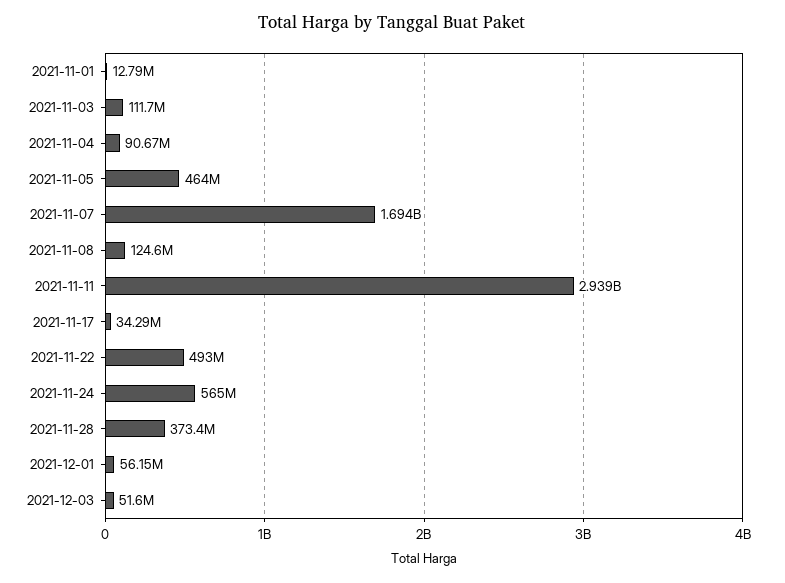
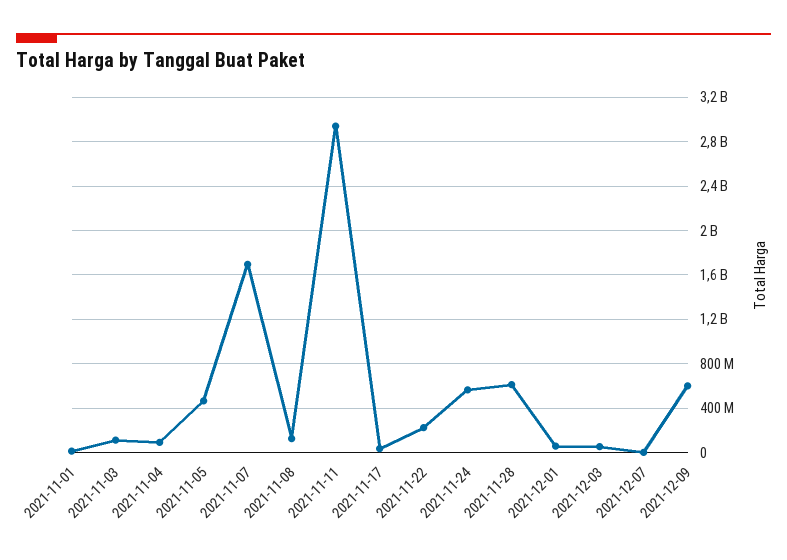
2021-11-22: 493000000 -> 200000000
2021-11-28: 373400000 -> 600000000
2021-12-07: none -> 0
2021-12-09: none -> 600000000

